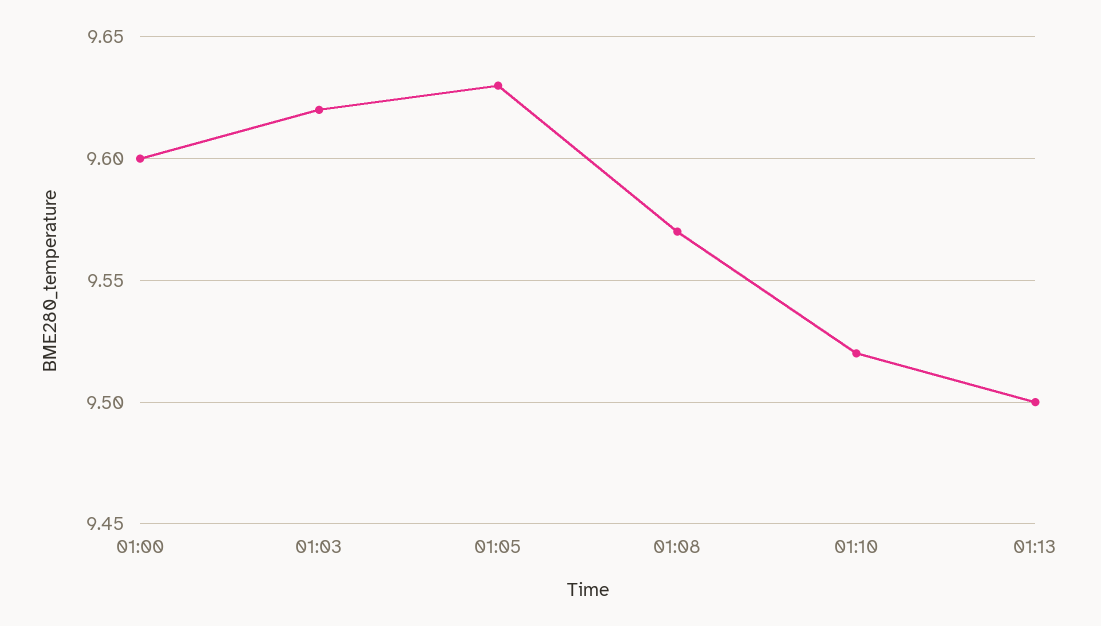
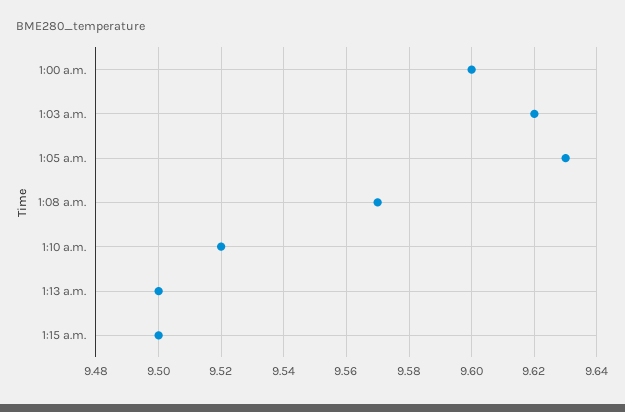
1:15 a.m.: none -> 9.5

